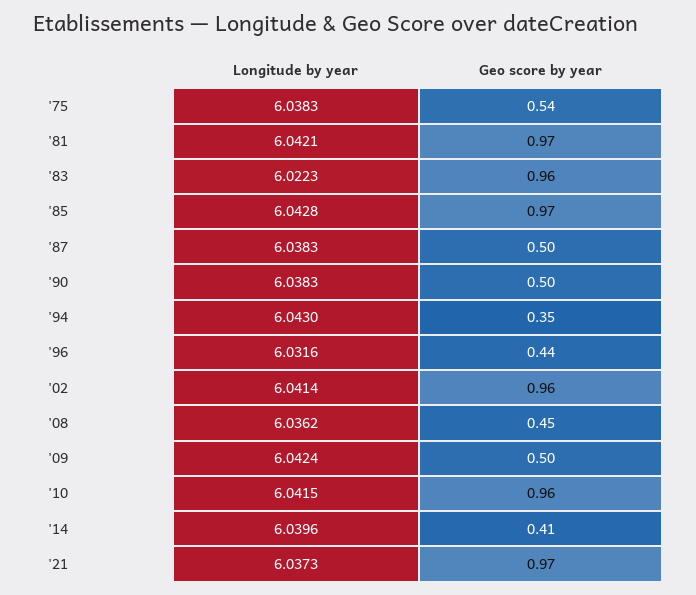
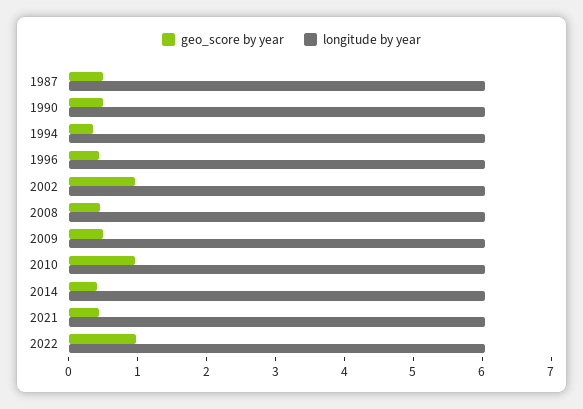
Longitude by year, '75: 6.0383 -> none
Geo score by year, '75: 0.54 -> none
Longitude by year, '81: 6.0421 -> none
Geo score by year, '81: 0.97 -> none
Longitude by year, '83: 6.0223 -> none
Geo score by year, '83: 0.96 -> none
Longitude by year, '85: 6.0428 -> none
Geo score by year, '85: 0.97 -> none
Geo score by year, '21: 0.97 -> 0.4
Geo score by year, 2022: none -> 1
Longitude by year, 2022: none -> 6

